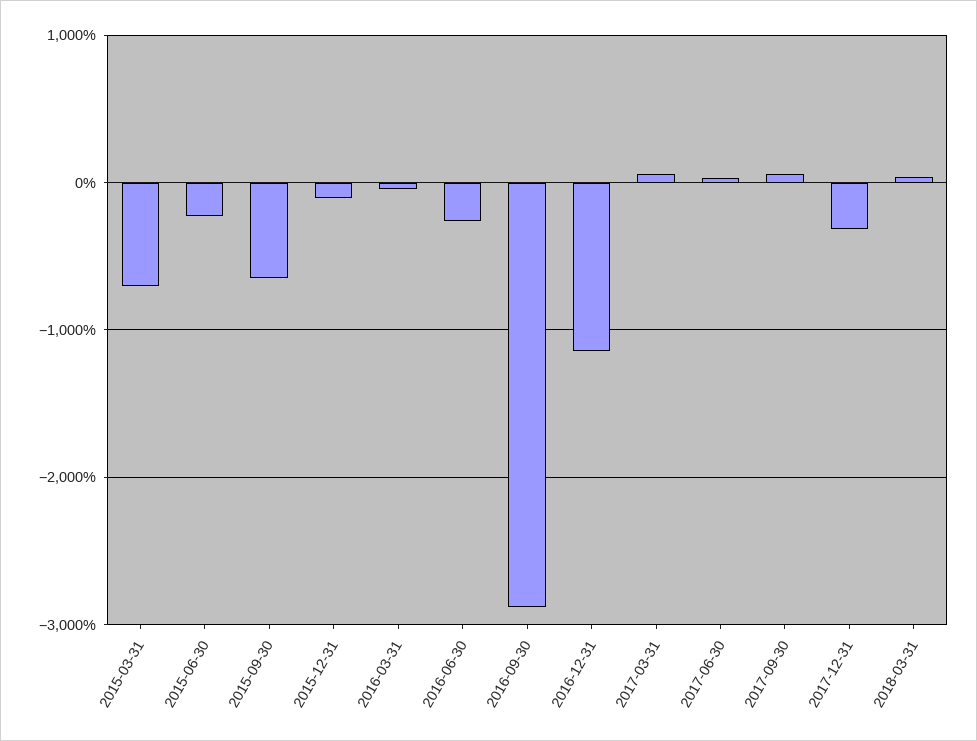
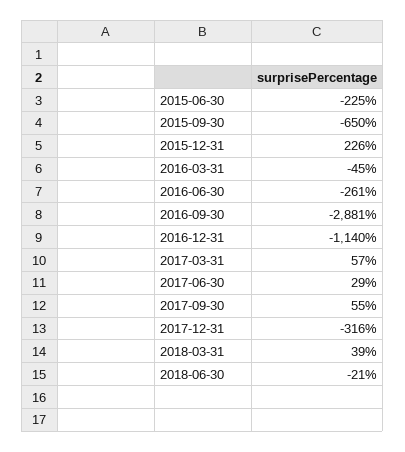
2015-03-31: -700 -> none
2015-12-31: -100 -> 226
2018-06-30: none -> -21

